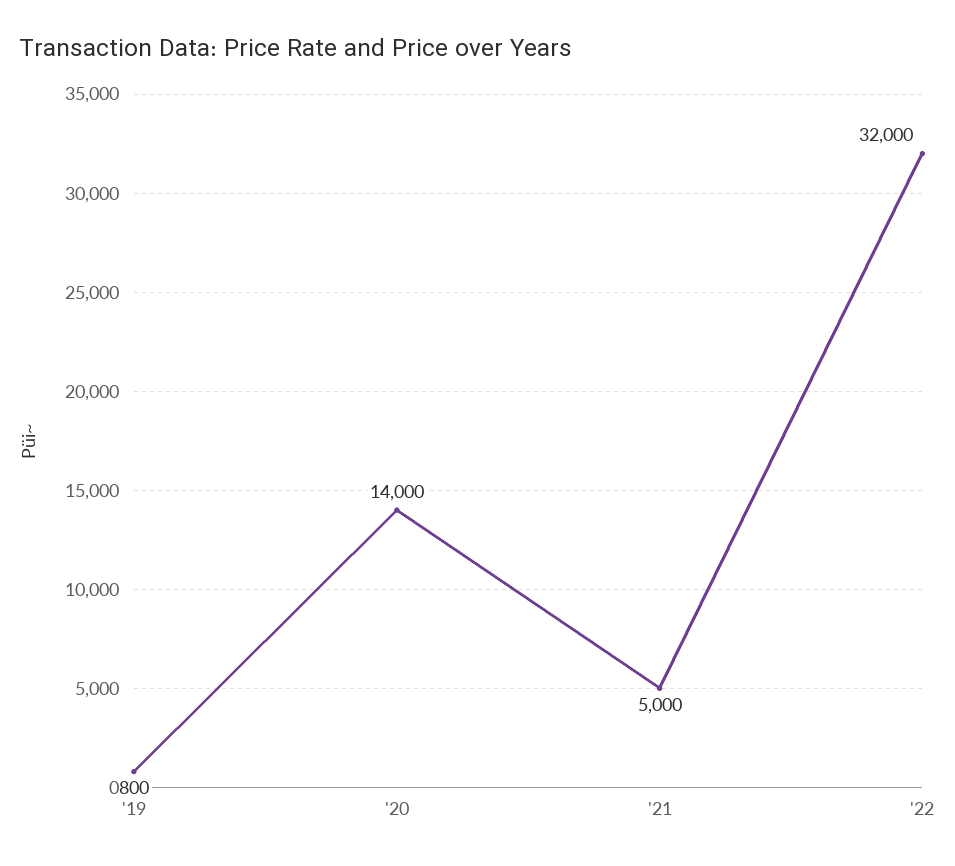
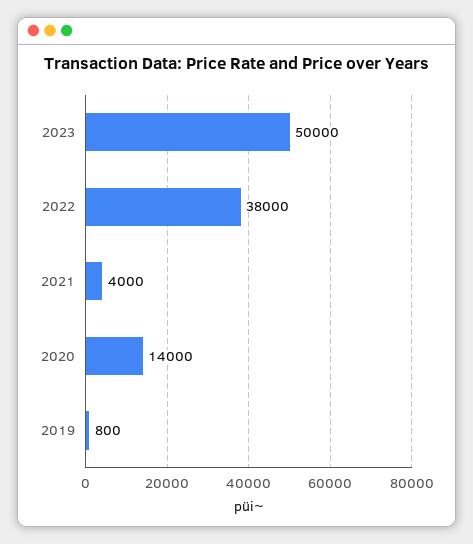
'21: 5000 -> 4000
'22: 32000 -> 38000
2023: none -> 50000

